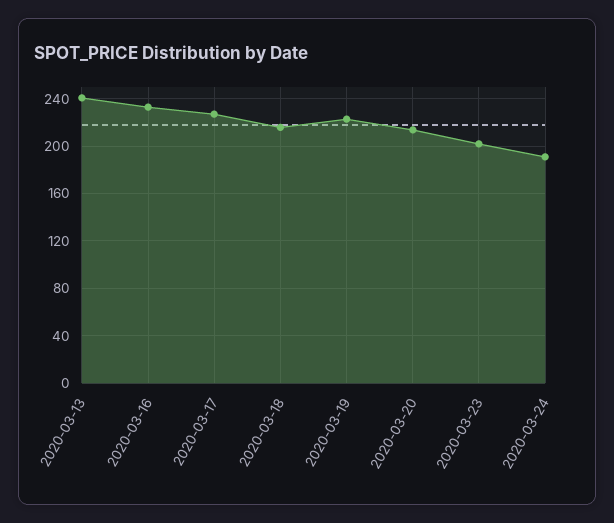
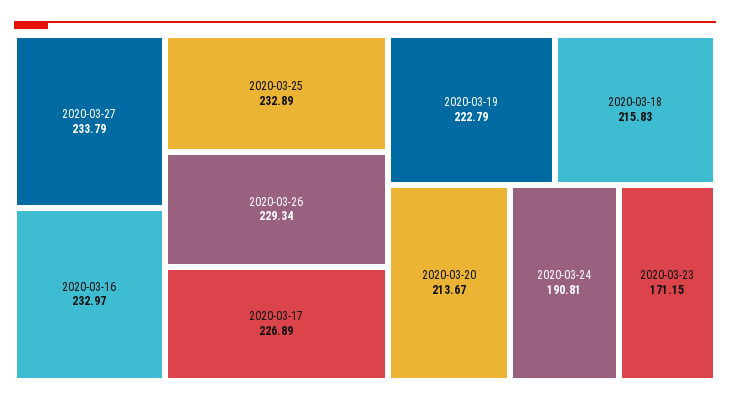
2020-03-13: 240 -> none
2020-03-23: 200 -> 171.15
2020-03-27: none -> 233.79
2020-03-25: none -> 232.89
2020-03-26: none -> 229.34

